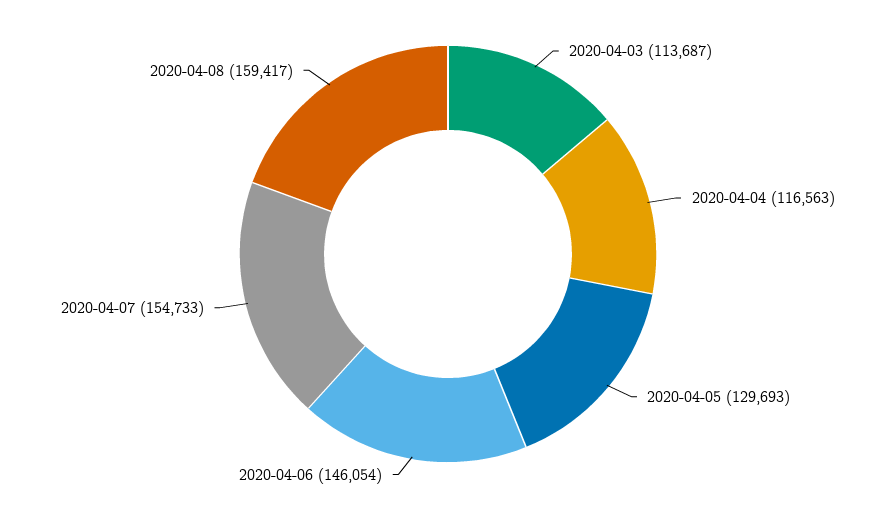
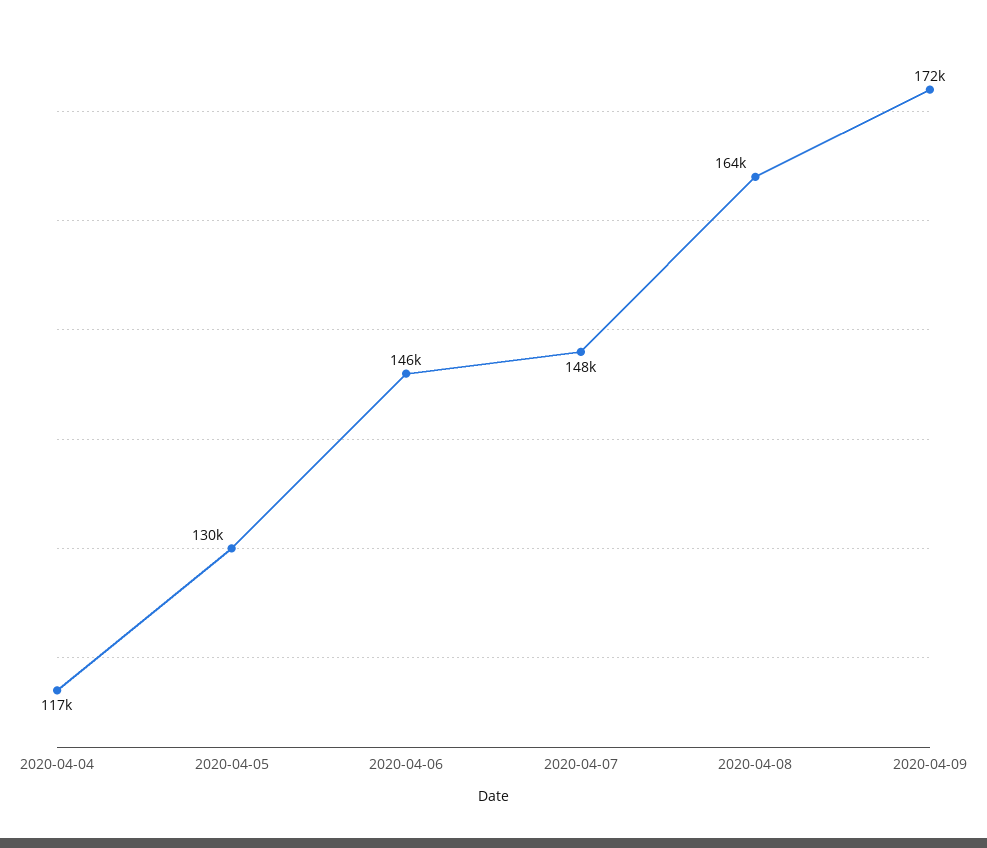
2020-04-03: 113687 -> none
2020-04-07: 154733 -> 148000
2020-04-08: 159417 -> 164000
2020-04-09: none -> 172000

